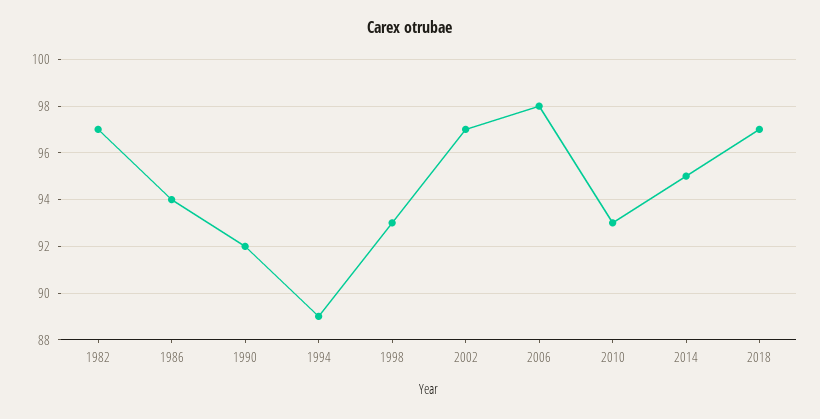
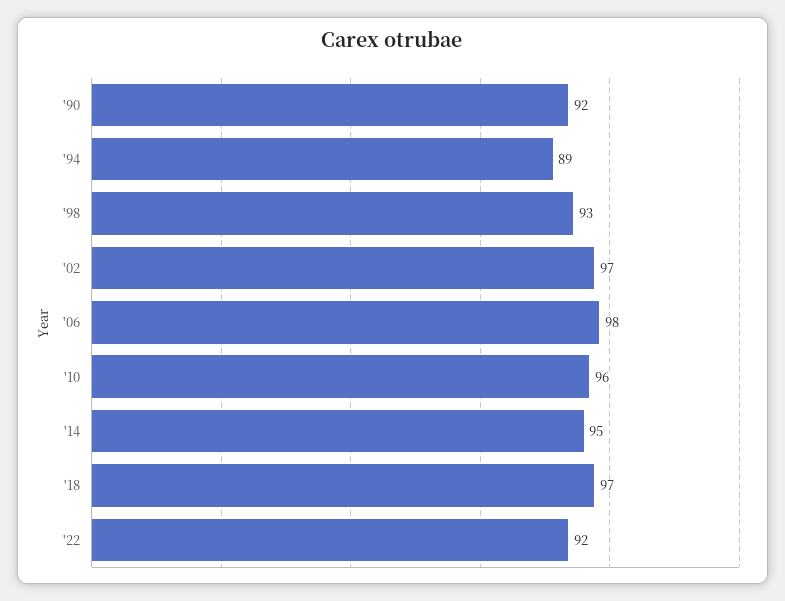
1982: 97 -> none
1986: 94 -> none
2010: 93 -> 96
'22: none -> 92

